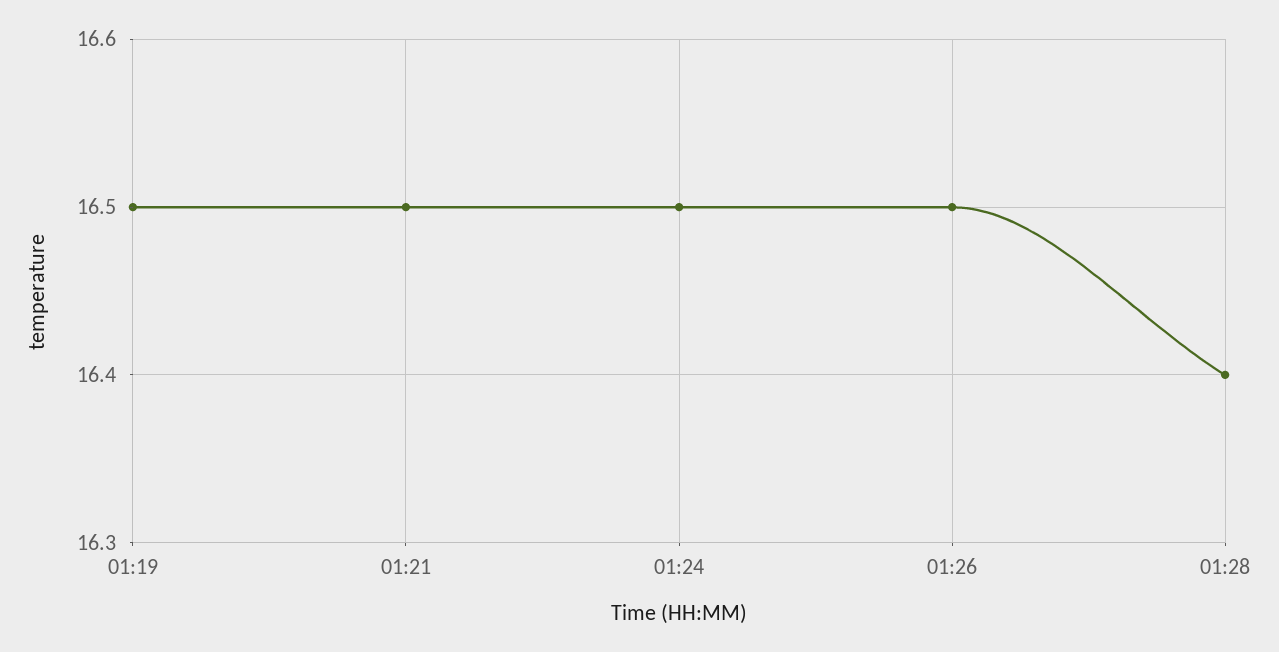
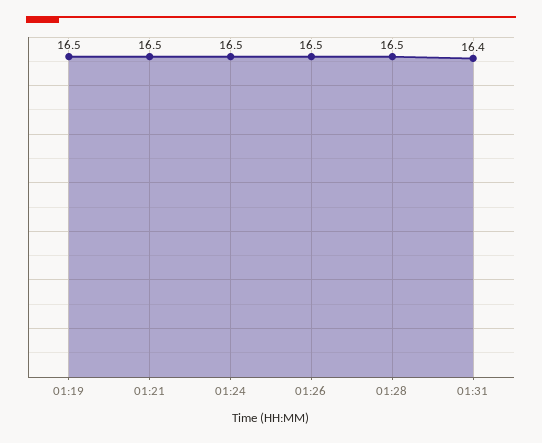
01:28: 16.4 -> 16.5
01:31: none -> 16.4

